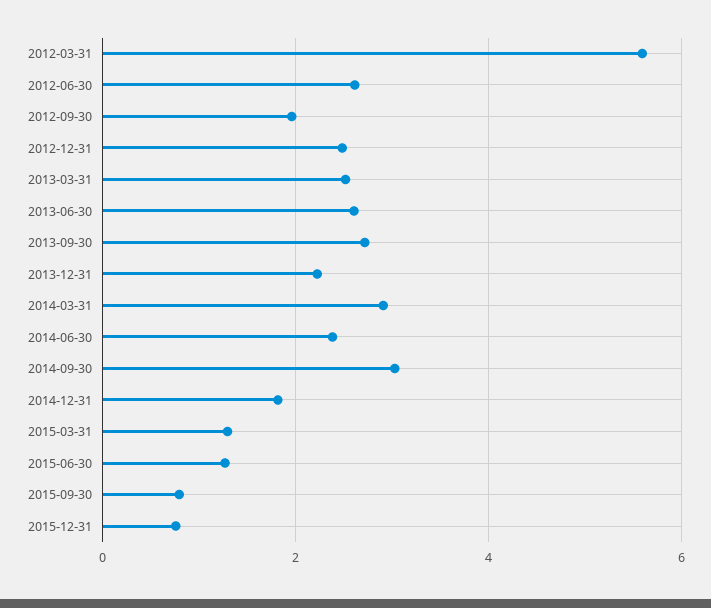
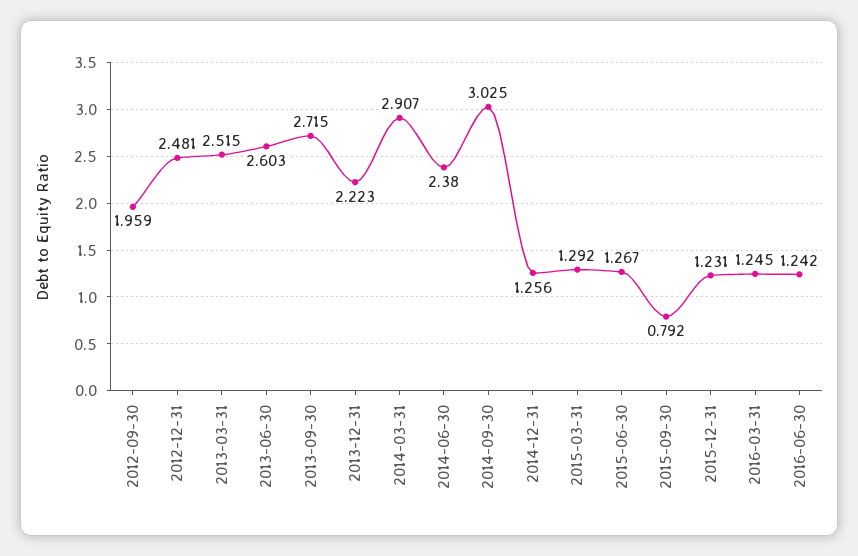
2012-03-31: 5.6 -> none
2012-06-30: 2.6 -> none
2014-12-31: 1.8 -> 1.256
2015-12-31: 0.8 -> 1.231
2016-03-31: none -> 1.245
2016-06-30: none -> 1.242

